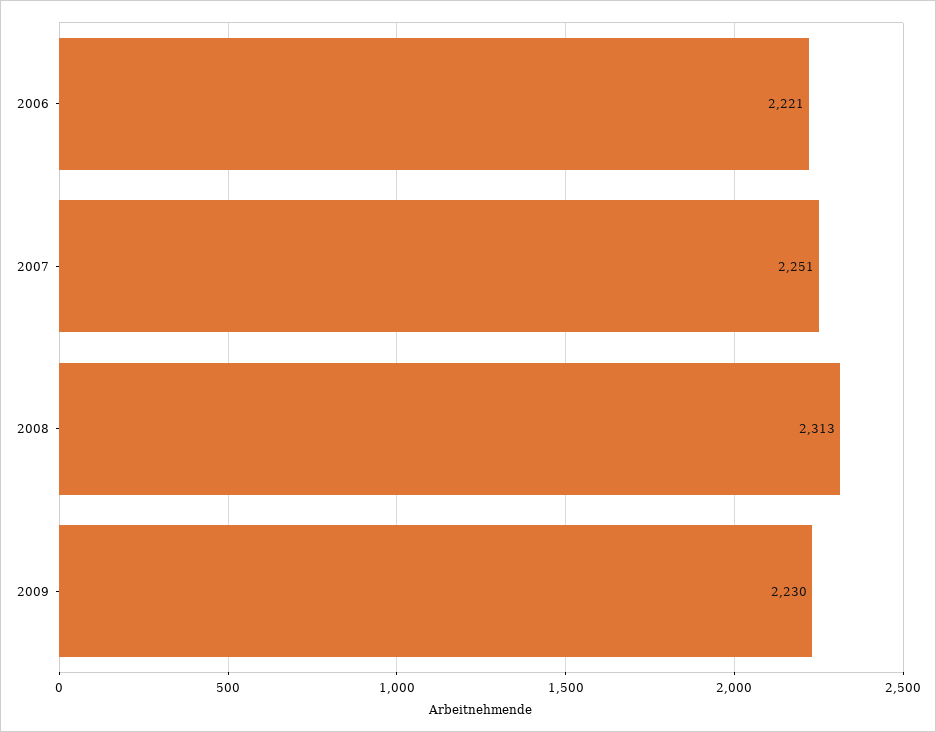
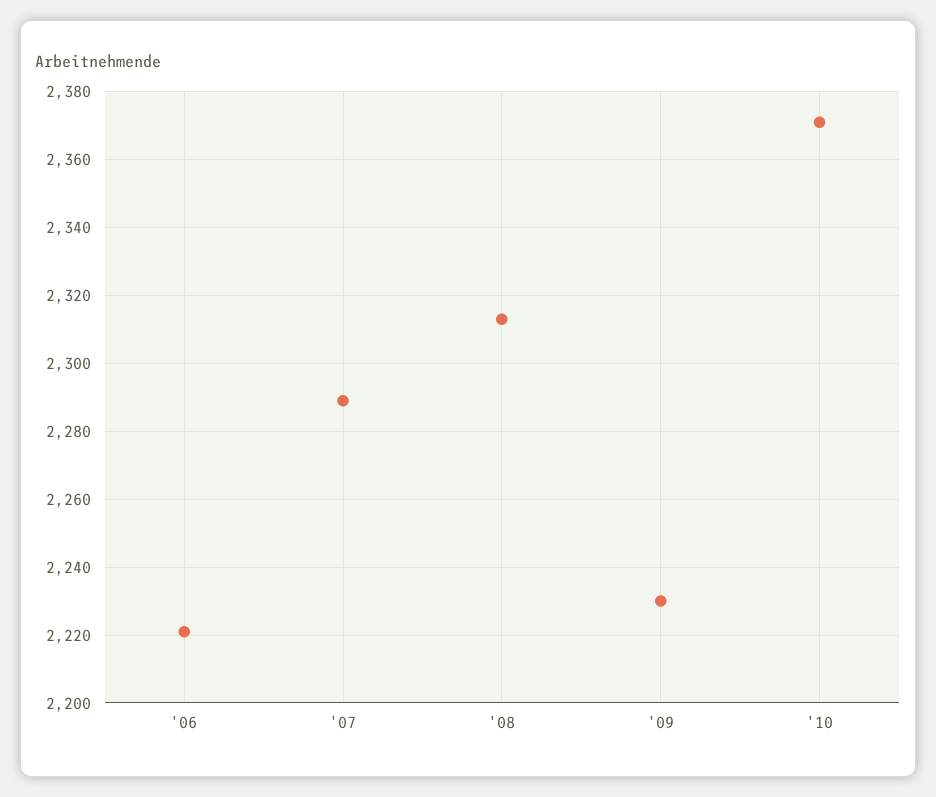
2007: 2251 -> 2290
'10: none -> 2370

